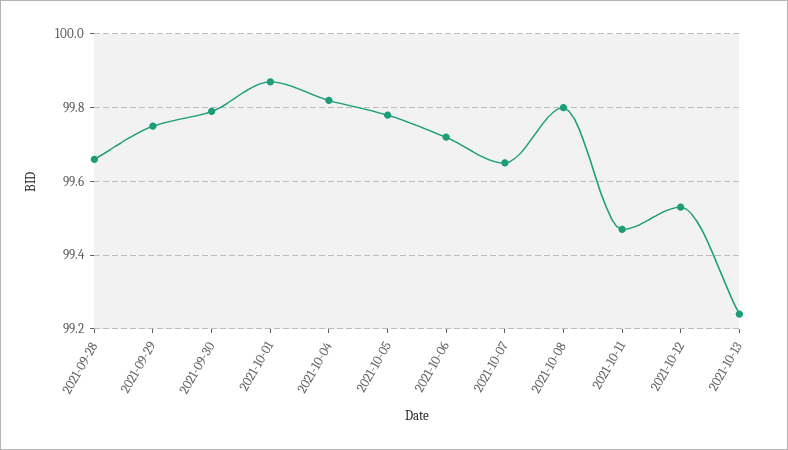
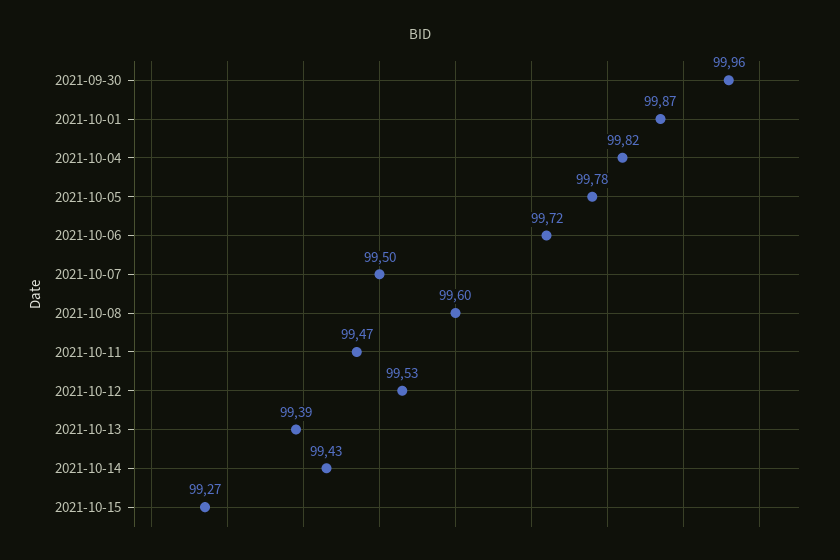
2021-09-28: 99.65 -> none
2021-09-29: 99.75 -> none
2021-09-30: 99.8 -> 99.96
2021-10-07: 99.65 -> 99.5
2021-10-08: 99.8 -> 99.6
2021-10-13: 99.25 -> 99.39
2021-10-14: none -> 99.43
2021-10-15: none -> 99.27

